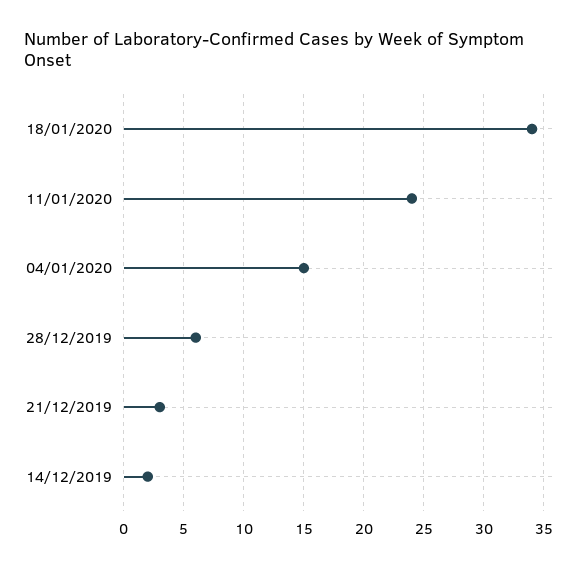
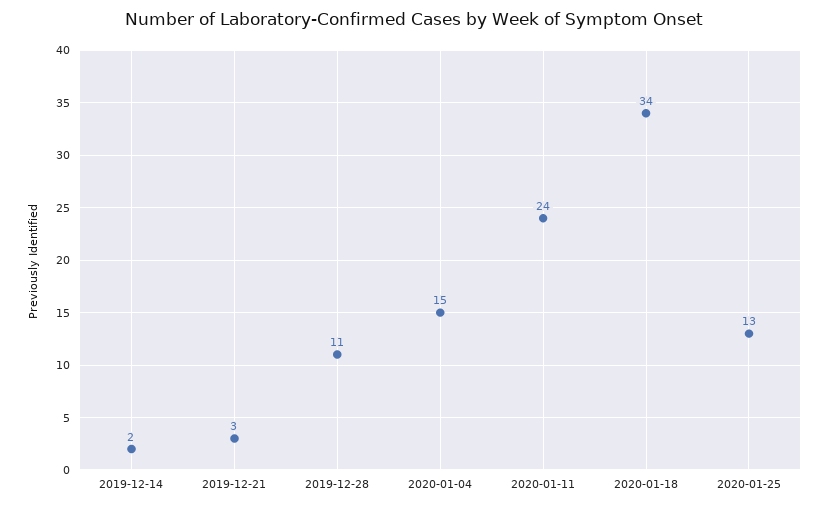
28/12/2019: 6 -> 11
2020-01-25: none -> 13

